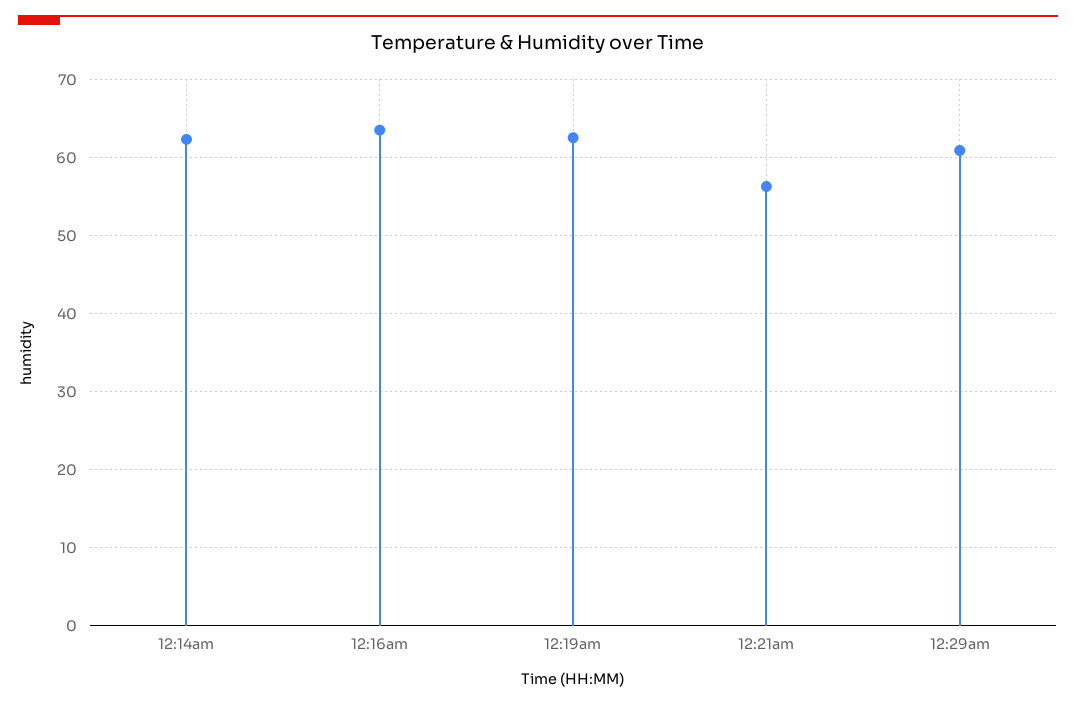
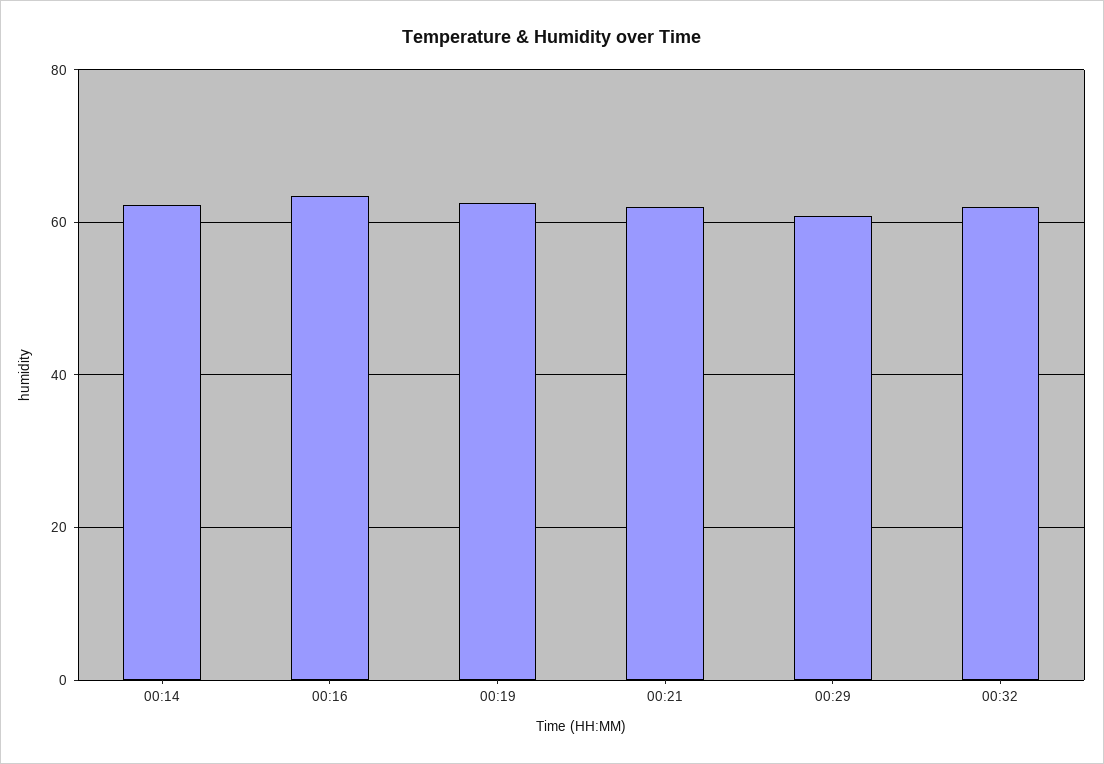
12:21am: 56 -> 62
00:32: none -> 62

